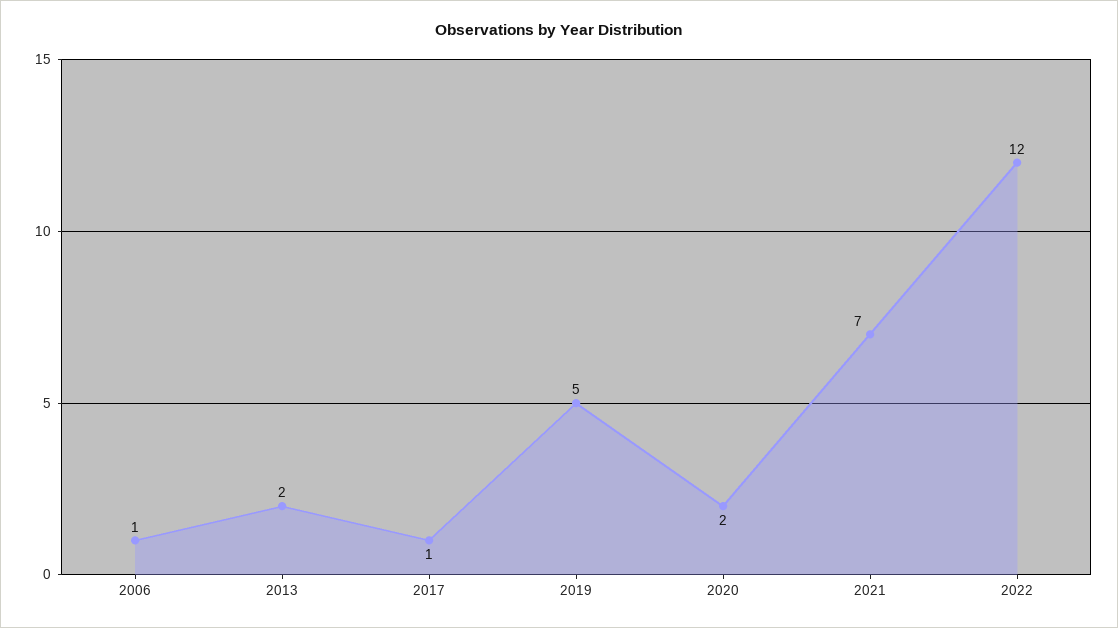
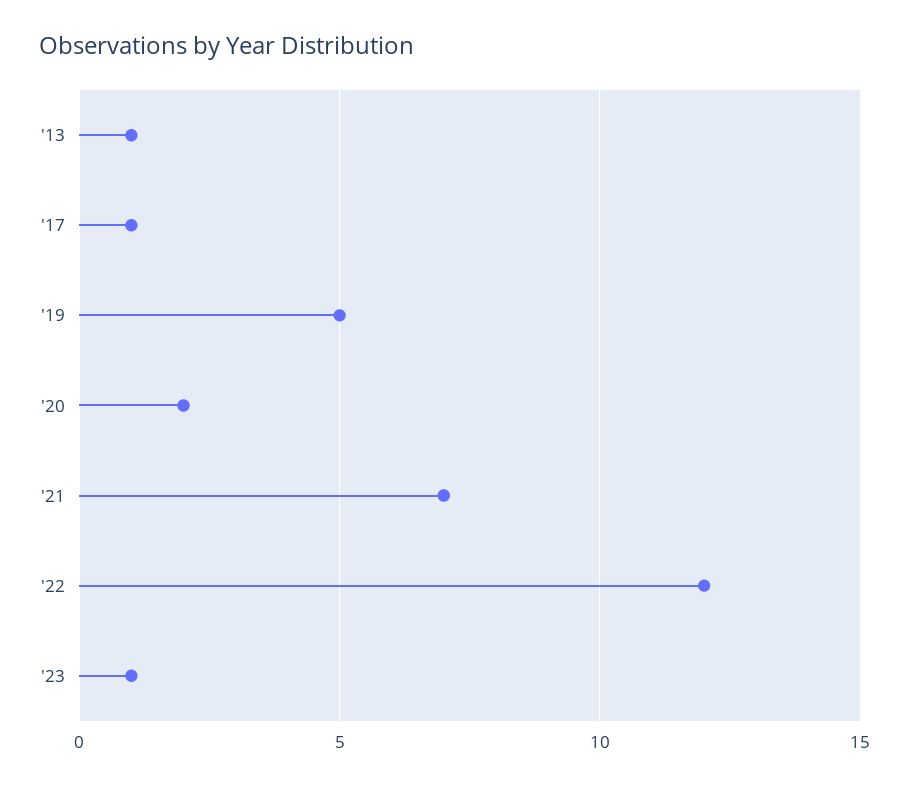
2006: 1 -> none
2013: 2 -> 1
'23: none -> 1

